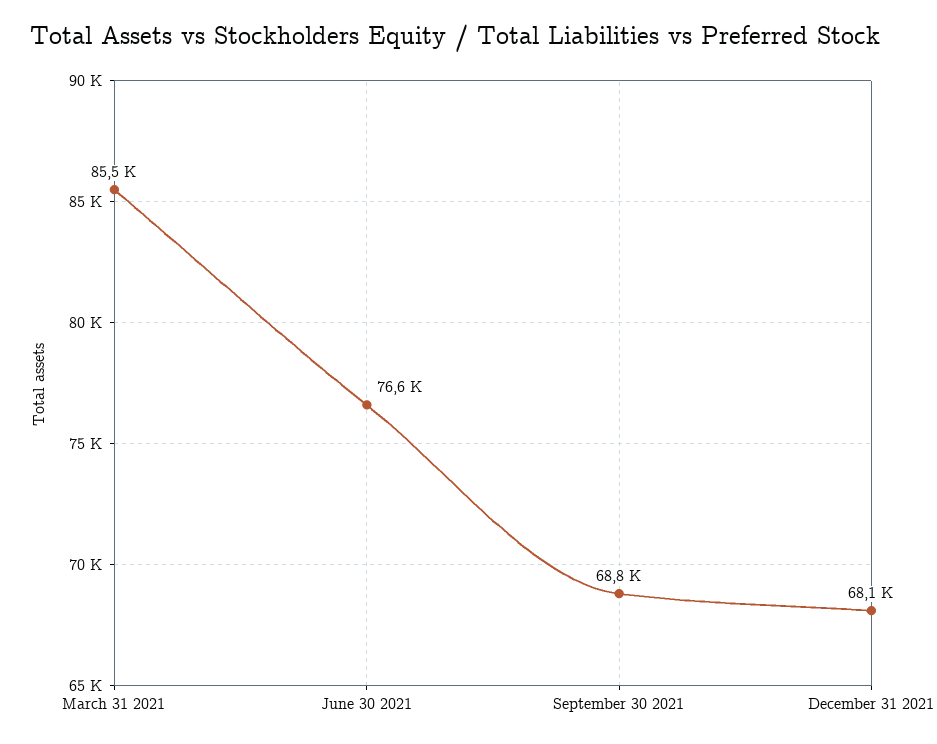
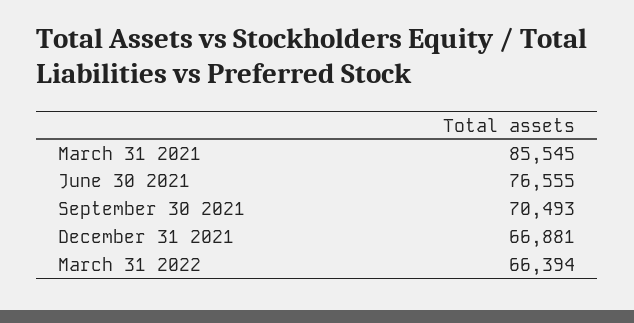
September 30 2021: 68800 -> 70493
December 31 2021: 68100 -> 66881
March 31 2022: none -> 66394

